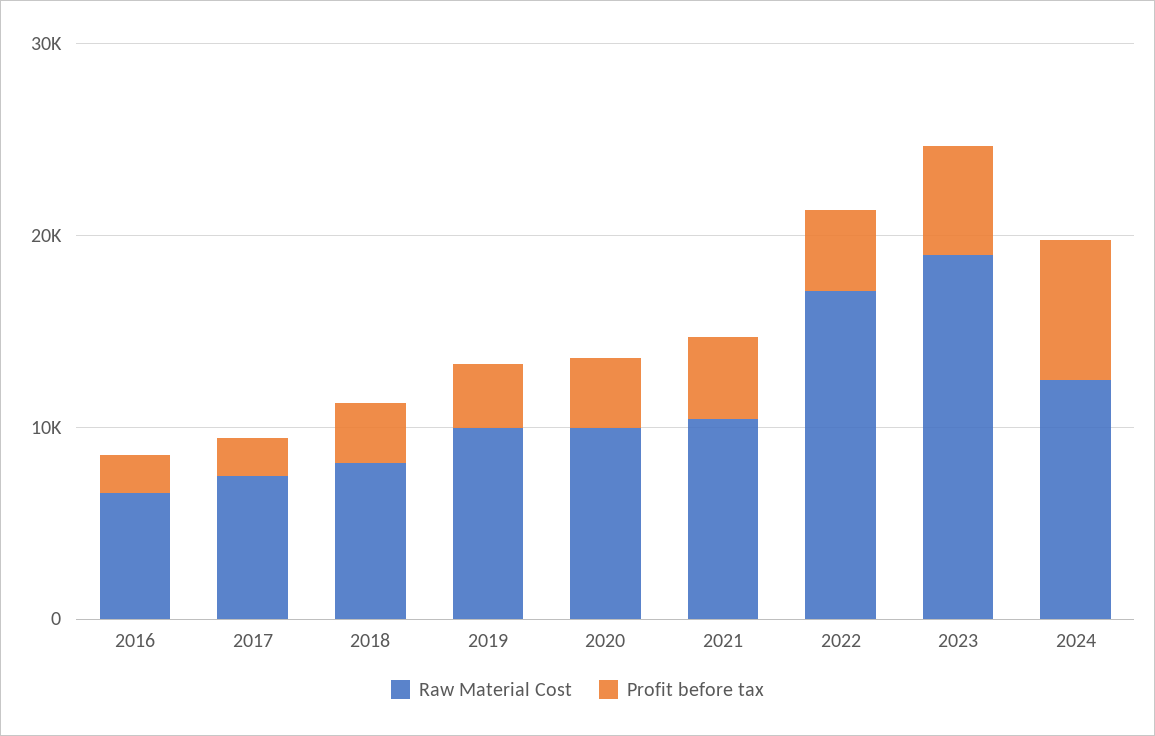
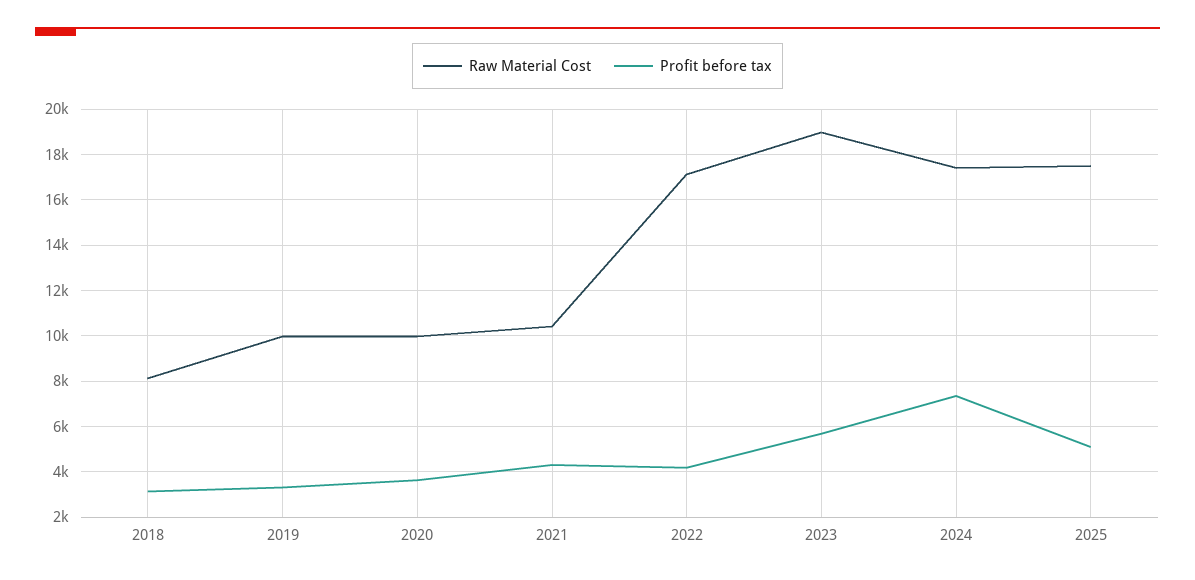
Raw Material Cost, 2016: 6000 -> none
Profit before tax, 2016: 2000 -> none
Raw Material Cost, 2017: 8000 -> none
Profit before tax, 2017: 2000 -> none
Raw Material Cost, 2024: 12000 -> 17500
Raw Material Cost, 2025: none -> 17500
Profit before tax, 2025: none -> 5000

